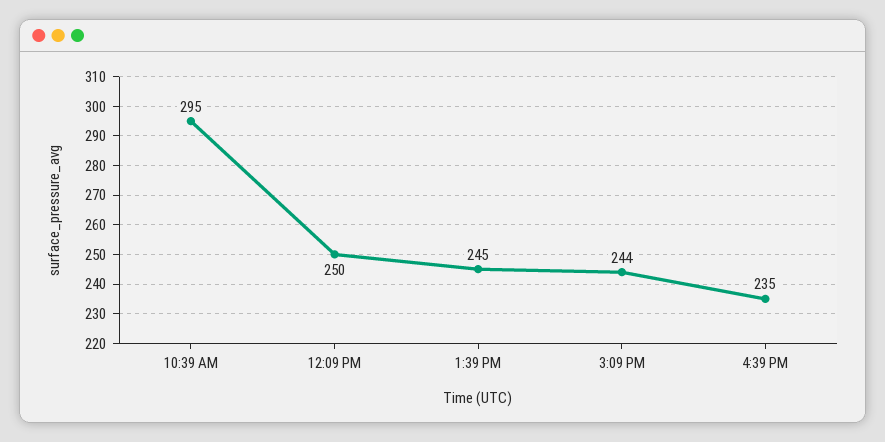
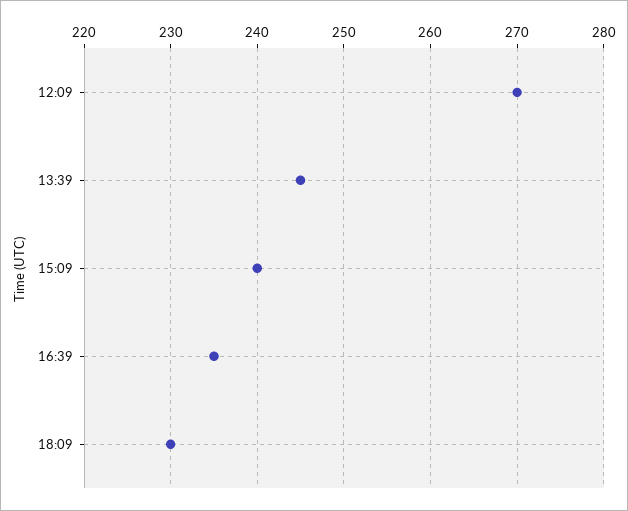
10:39 AM: 295 -> none
12:09 PM: 250 -> 270
3:09 PM: 244 -> 240
18:09: none -> 230

